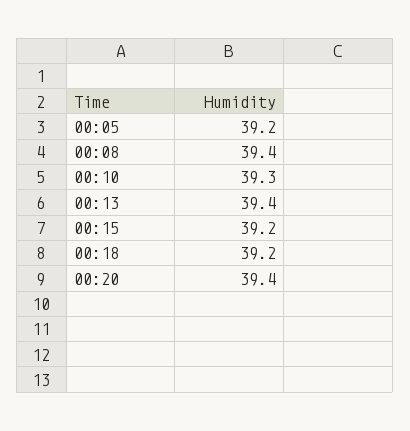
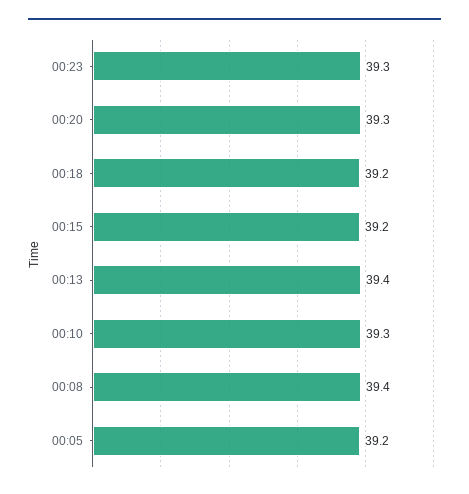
00:20: 39.4 -> 39.3
00:23: none -> 39.3

